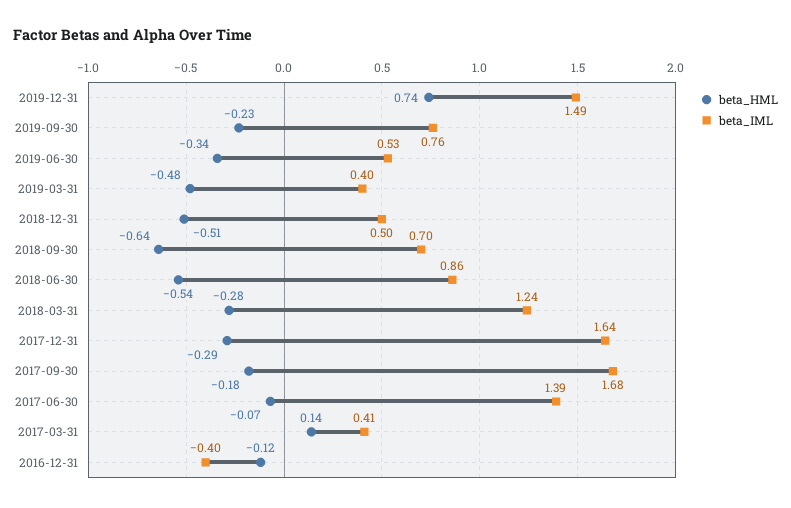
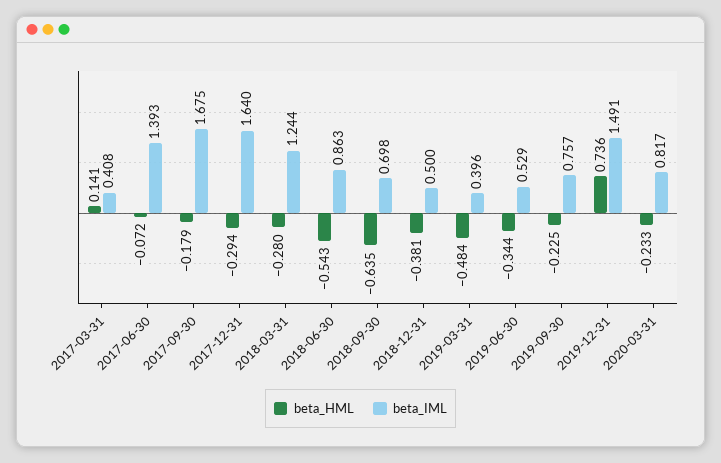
beta_HML, 2018-12-31: -0.51 -> -0.381
beta_HML, 2016-12-31: -0.12 -> none
beta_IML, 2016-12-31: -0.4 -> none
beta_HML, 2020-03-31: none -> -0.233
beta_IML, 2020-03-31: none -> 0.817

